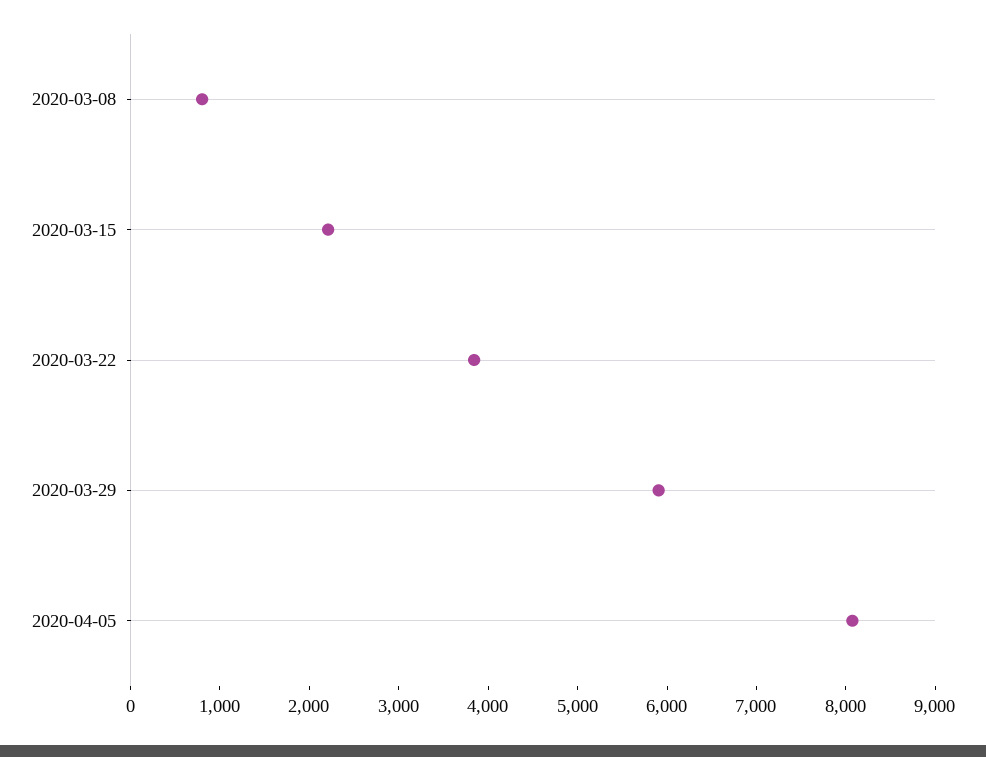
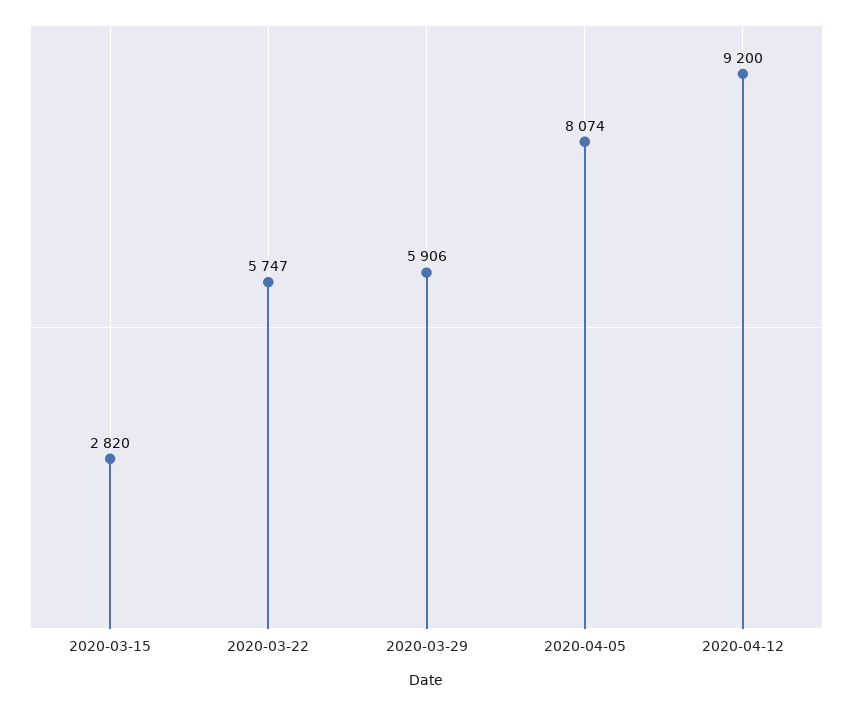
2020-03-08: 800 -> none
2020-03-15: 2200 -> 2820
2020-03-22: 3800 -> 5747
2020-04-12: none -> 9200

